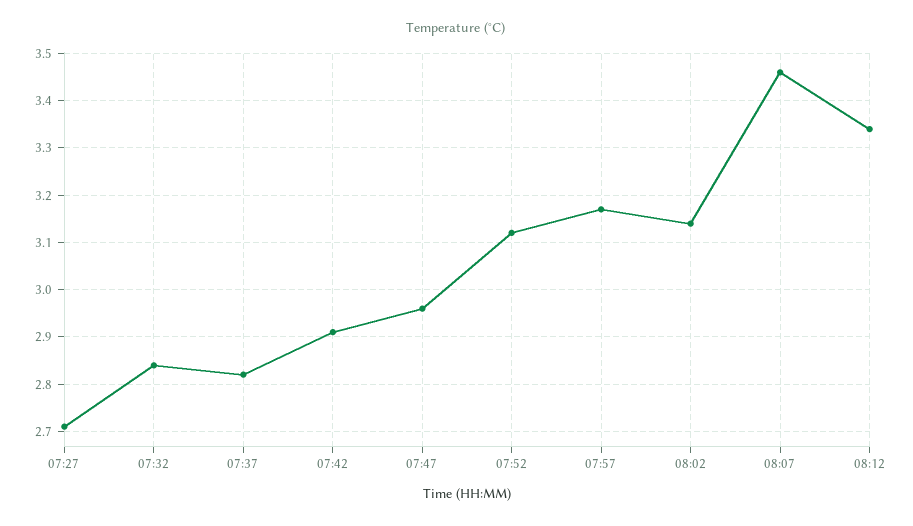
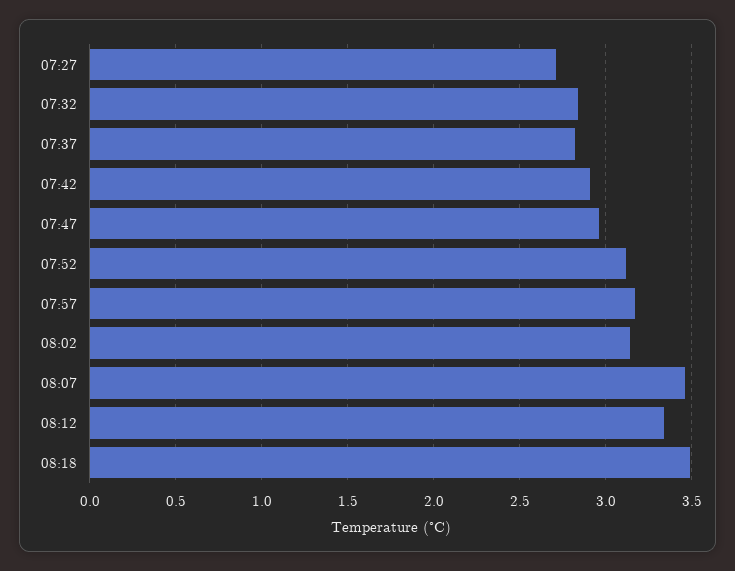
08:18: none -> 3.5

